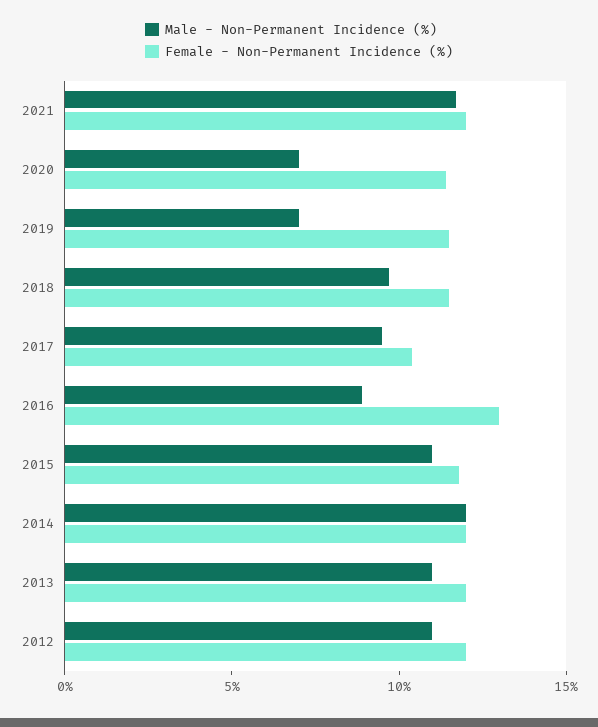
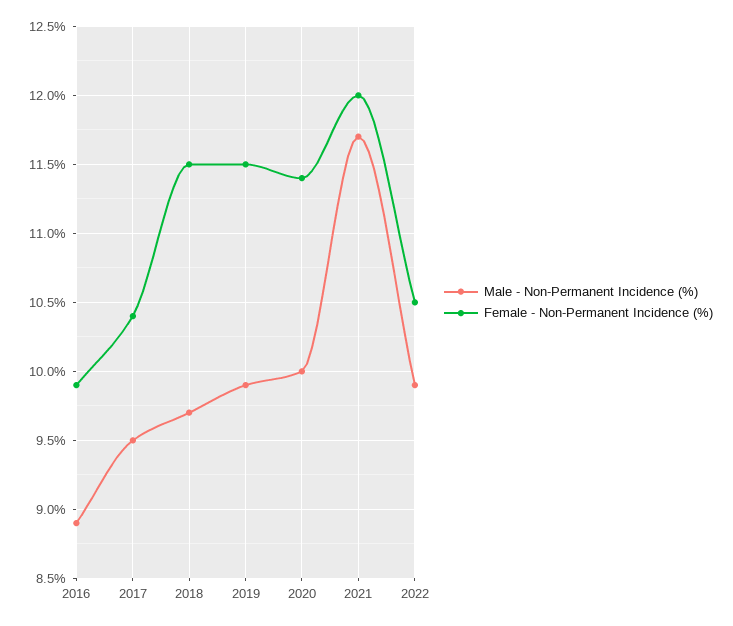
Male - Non-Permanent Incidence (%), 2020: 7 -> 10
Male - Non-Permanent Incidence (%), 2019: 7 -> 9.9
Female - Non-Permanent Incidence (%), 2016: 13 -> 9.9
Male - Non-Permanent Incidence (%), 2015: 11 -> none
Female - Non-Permanent Incidence (%), 2015: 12 -> none
Male - Non-Permanent Incidence (%), 2014: 12 -> none
Female - Non-Permanent Incidence (%), 2014: 12 -> none
Male - Non-Permanent Incidence (%), 2013: 11 -> none
Female - Non-Permanent Incidence (%), 2013: 12 -> none
Male - Non-Permanent Incidence (%), 2012: 11 -> none
Female - Non-Permanent Incidence (%), 2012: 12 -> none
Male - Non-Permanent Incidence (%), 2022: none -> 9.9
Female - Non-Permanent Incidence (%), 2022: none -> 10.5

